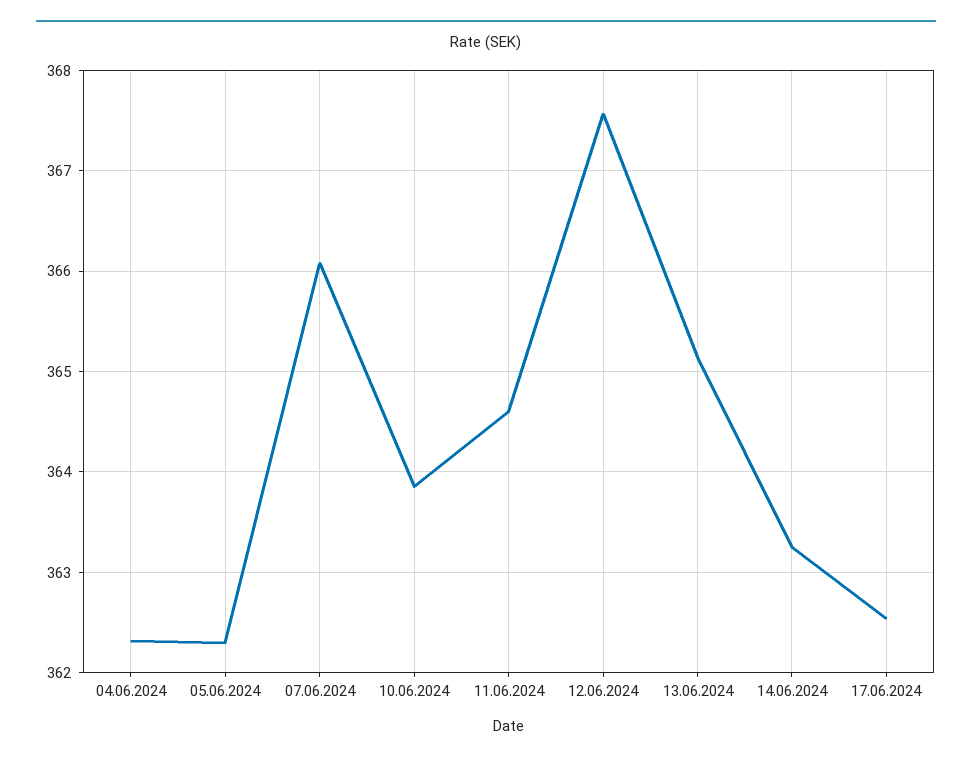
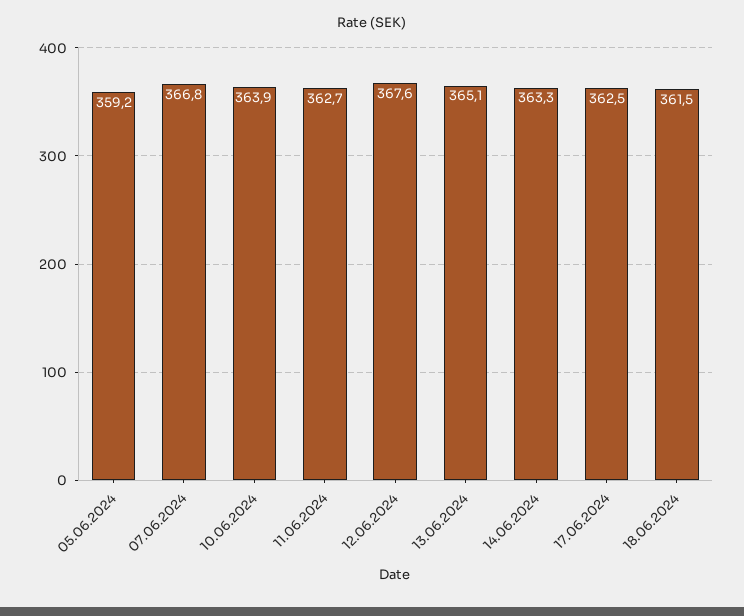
04.06.2024: 362.3 -> none
05.06.2024: 362.3 -> 359.2
07.06.2024: 366.1 -> 366.8
11.06.2024: 364.6 -> 362.7
18.06.2024: none -> 361.5

